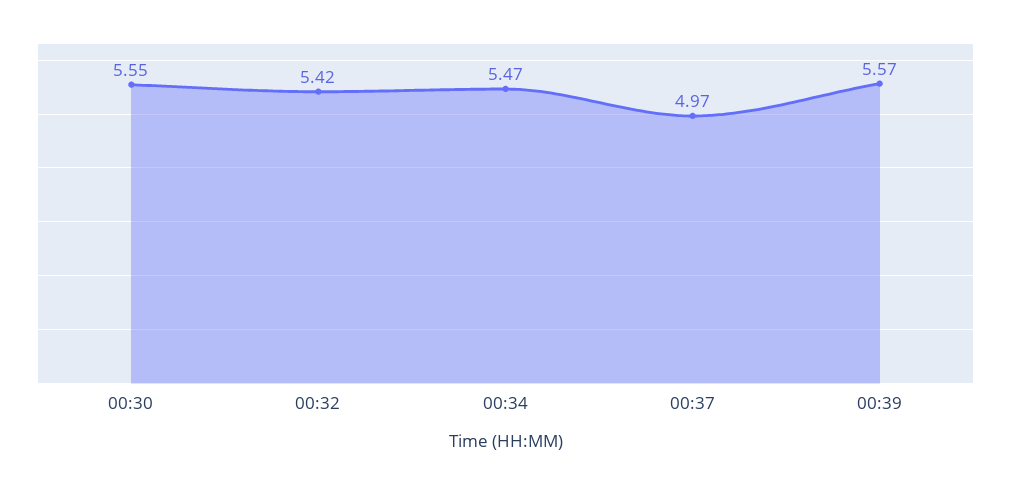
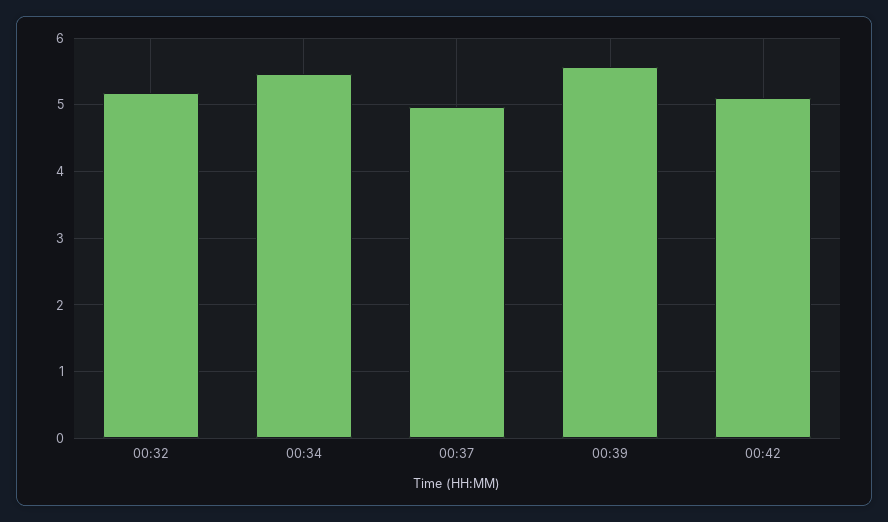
00:30: 5.55 -> none
00:32: 5.42 -> 5.2
00:42: none -> 5.1

